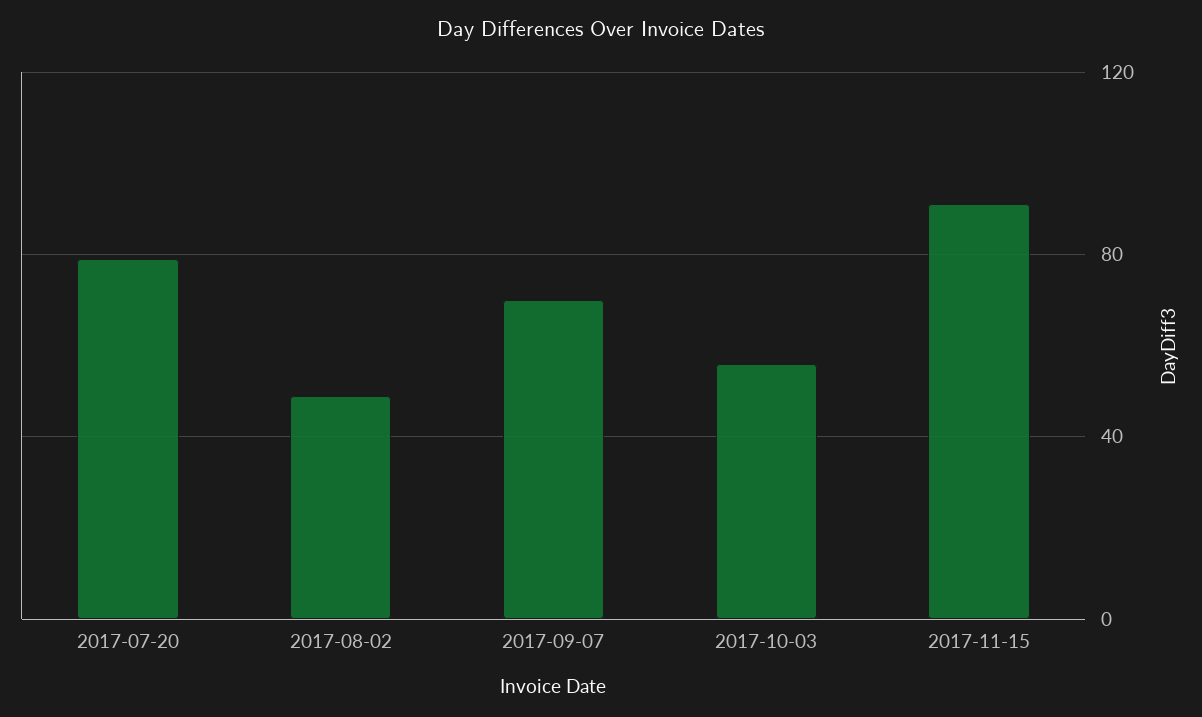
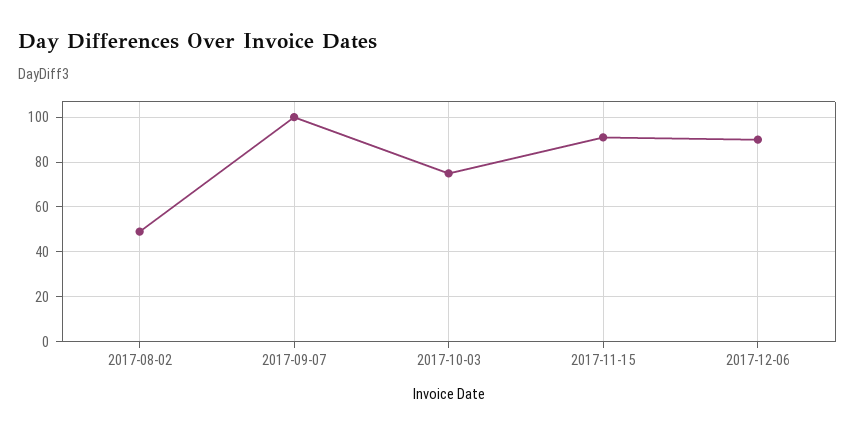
2017-07-20: 80 -> none
2017-09-07: 70 -> 100
2017-10-03: 55 -> 75
2017-12-06: none -> 90

